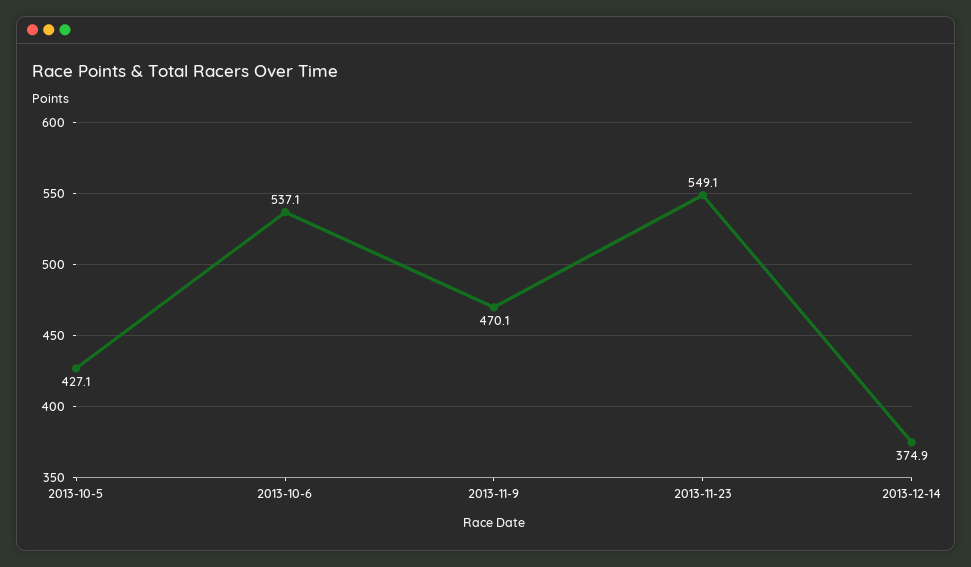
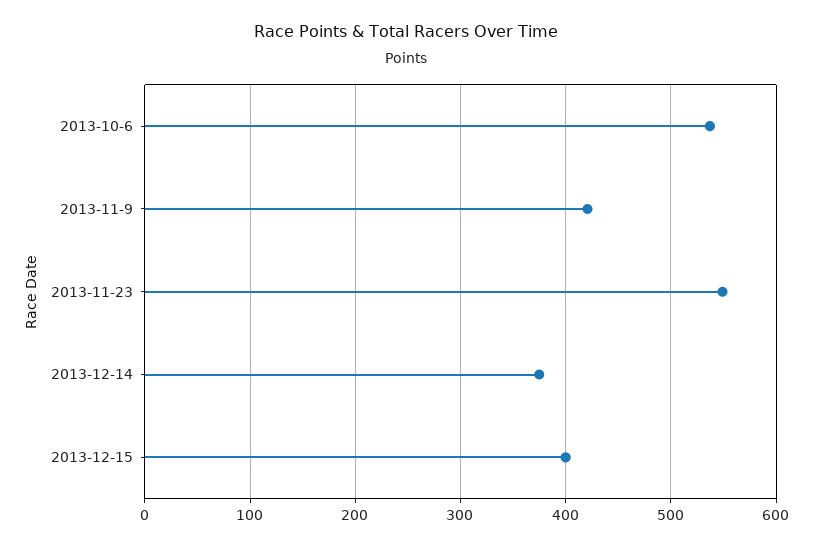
2013-10-5: 427.1 -> none
2013-11-9: 470.1 -> 420
2013-12-15: none -> 400

